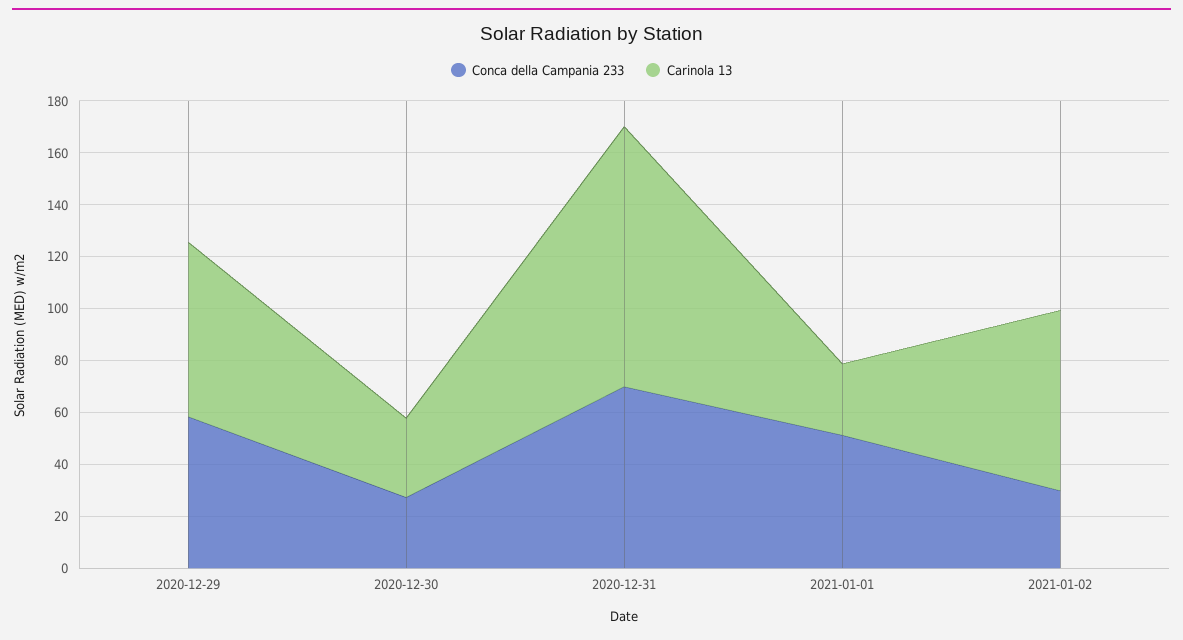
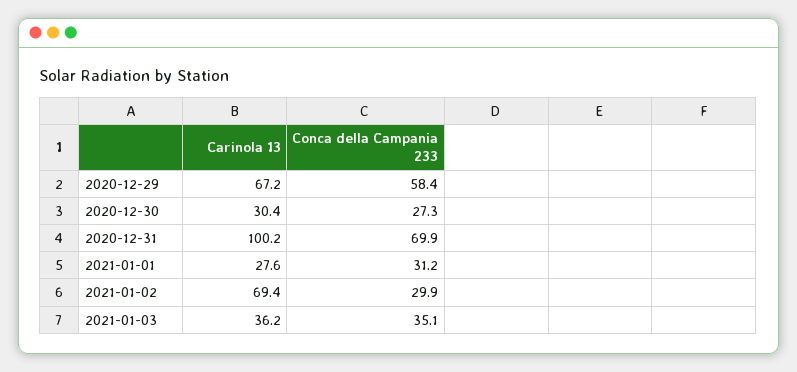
Conca della Campania 233, 2021-01-01: 50 -> 31.2
Carinola 13, 2021-01-03: none -> 36.2
Conca della Campania 233, 2021-01-03: none -> 35.1

